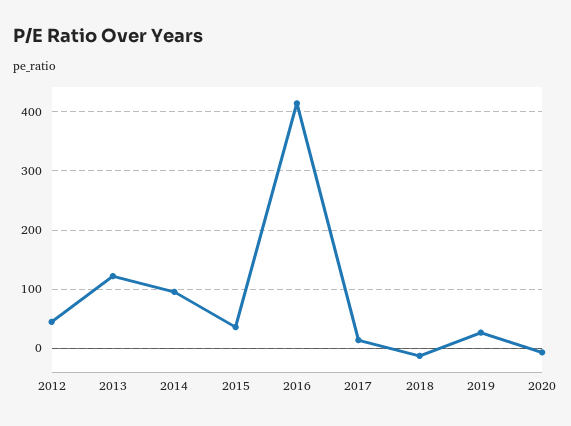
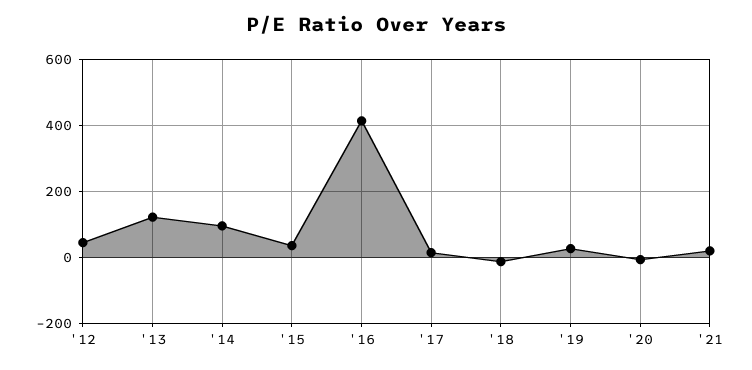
'21: none -> 20

